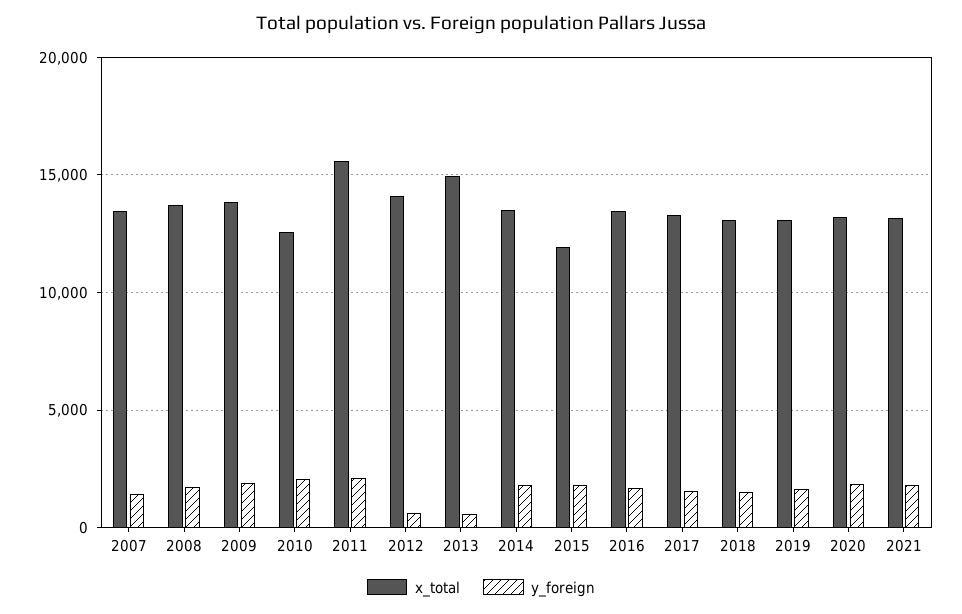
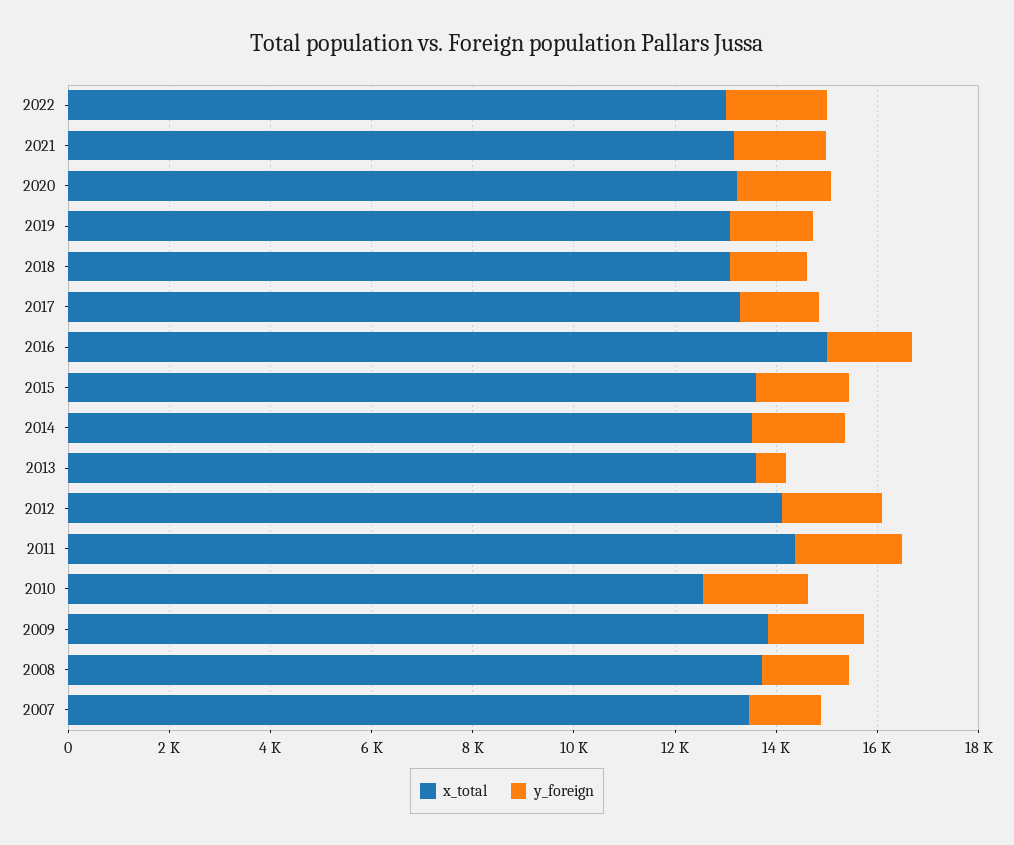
x_total, 2011: 15500 -> 14500
y_foreign, 2012: 500 -> 2000
x_total, 2013: 15000 -> 13500
x_total, 2015: 12000 -> 13500
x_total, 2016: 13500 -> 15000
x_total, 2022: none -> 13000
y_foreign, 2022: none -> 2000

